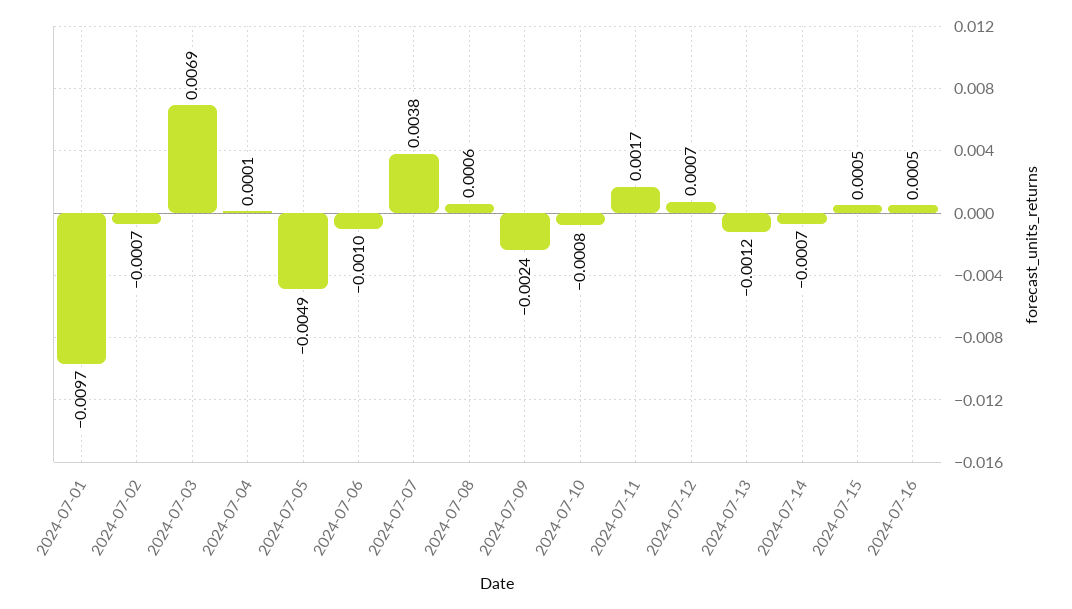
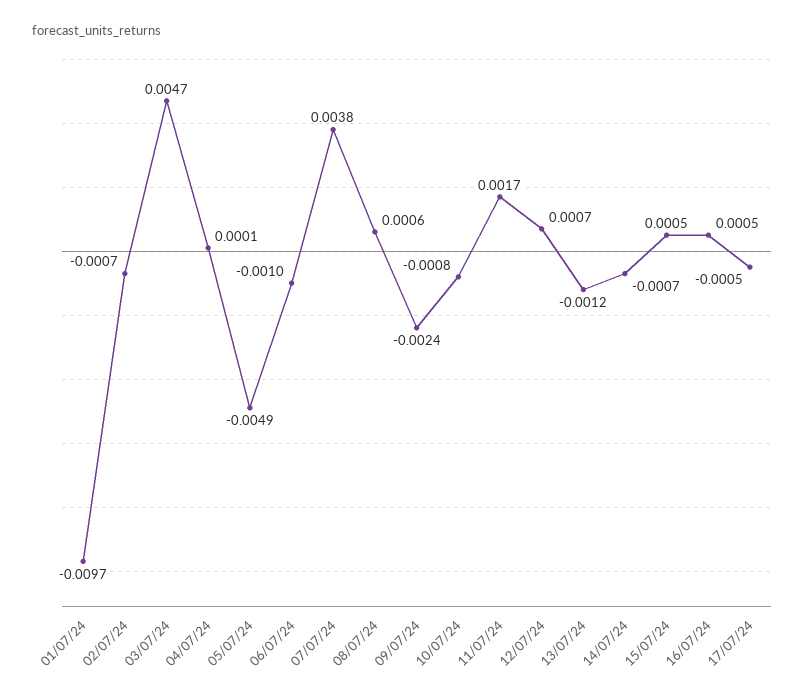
2024-07-03: 0.0069 -> 0.0047
17/07/24: none -> -0.0005

